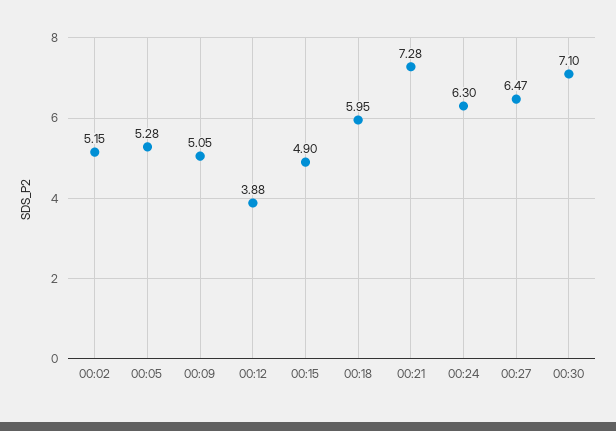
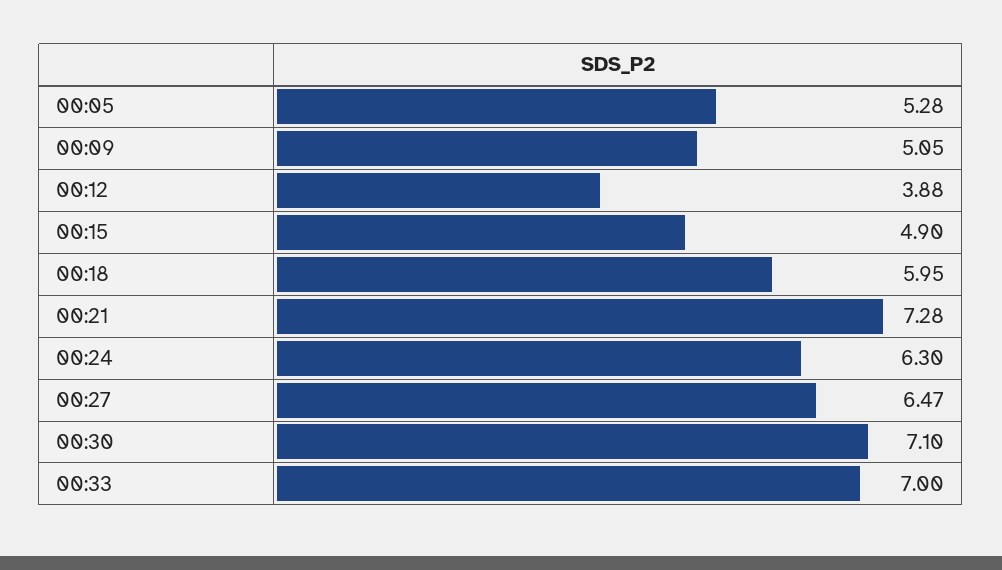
00:02: 5.15 -> none
00:33: none -> 7

